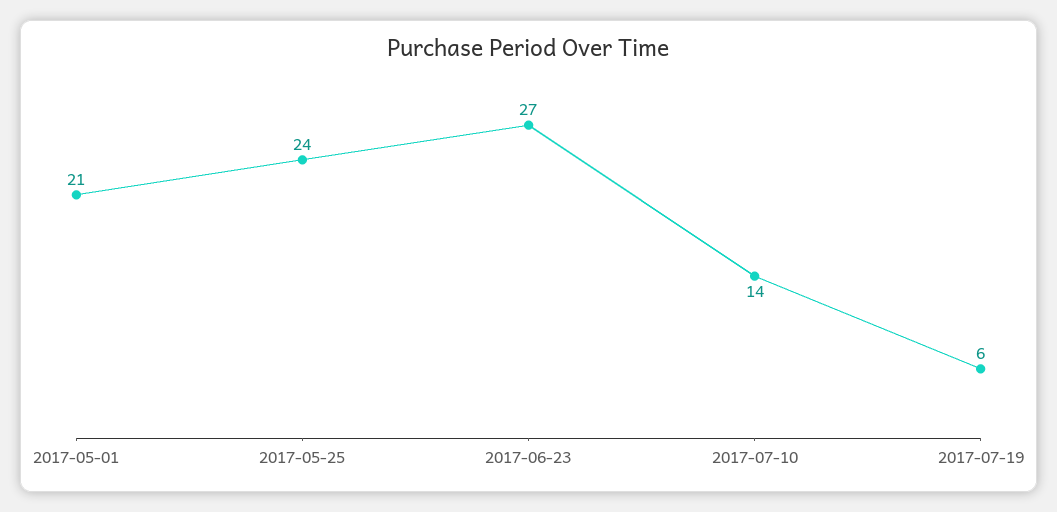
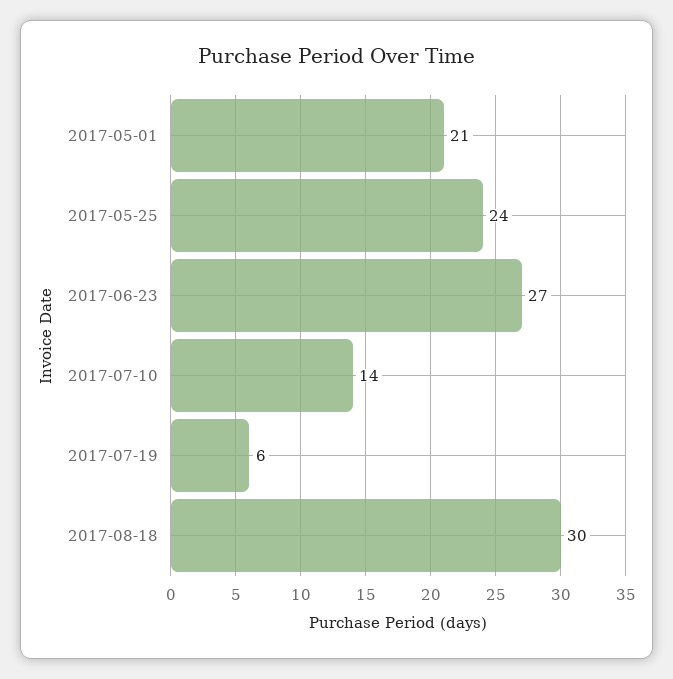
2017-08-18: none -> 30

